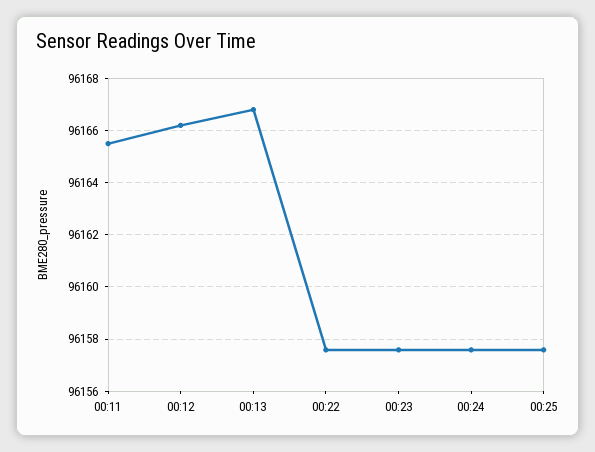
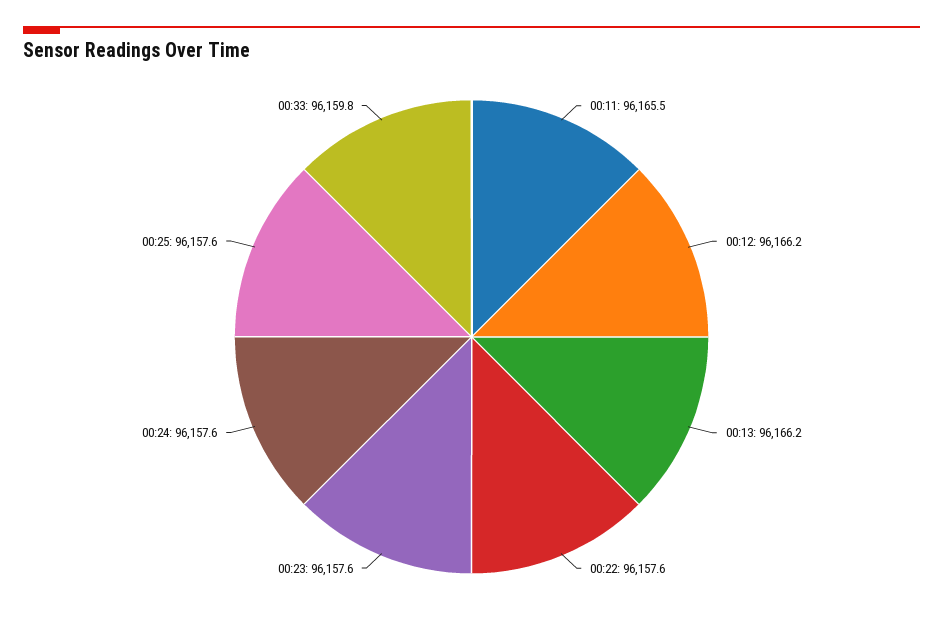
00:13: 96166.75 -> 96166.2
00:33: none -> 96159.8

